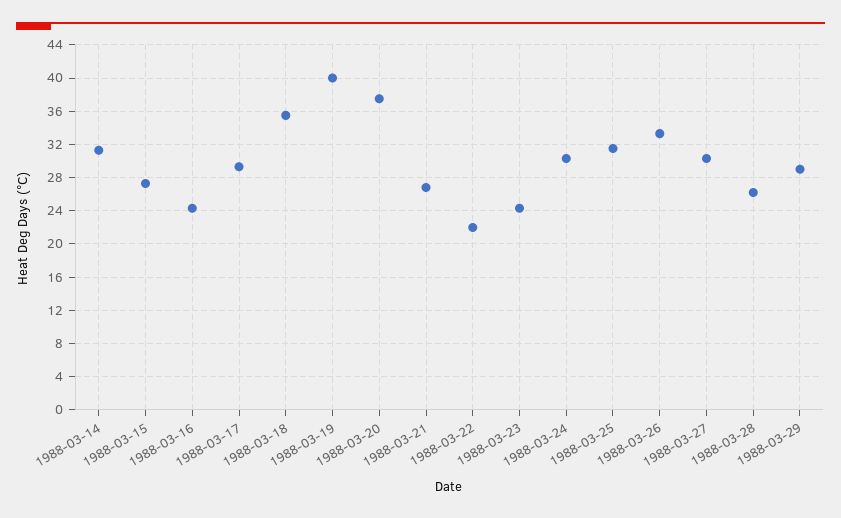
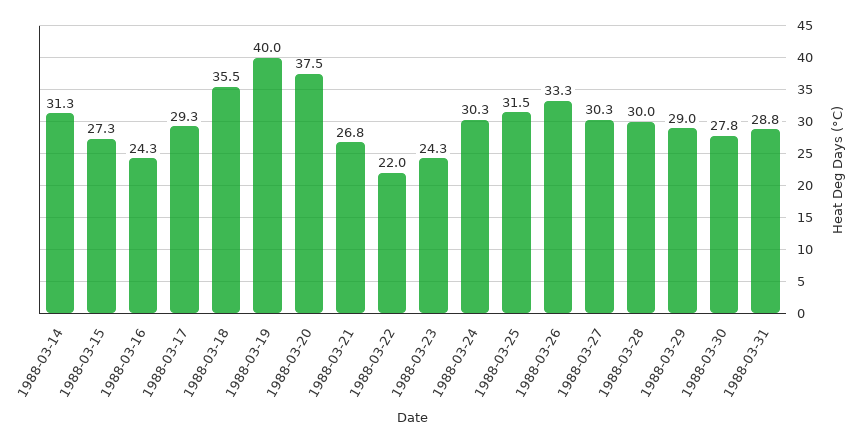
1988-03-28: 26 -> 30
1988-03-30: none -> 27.8
1988-03-31: none -> 28.8

